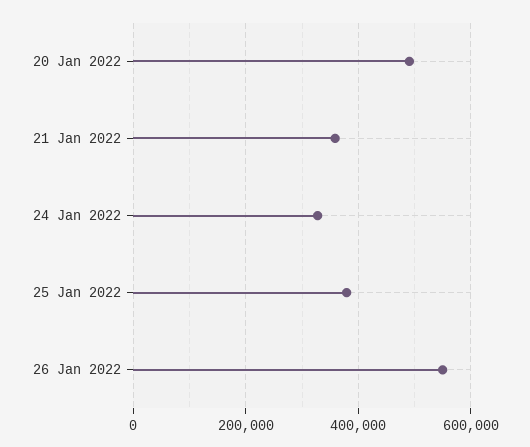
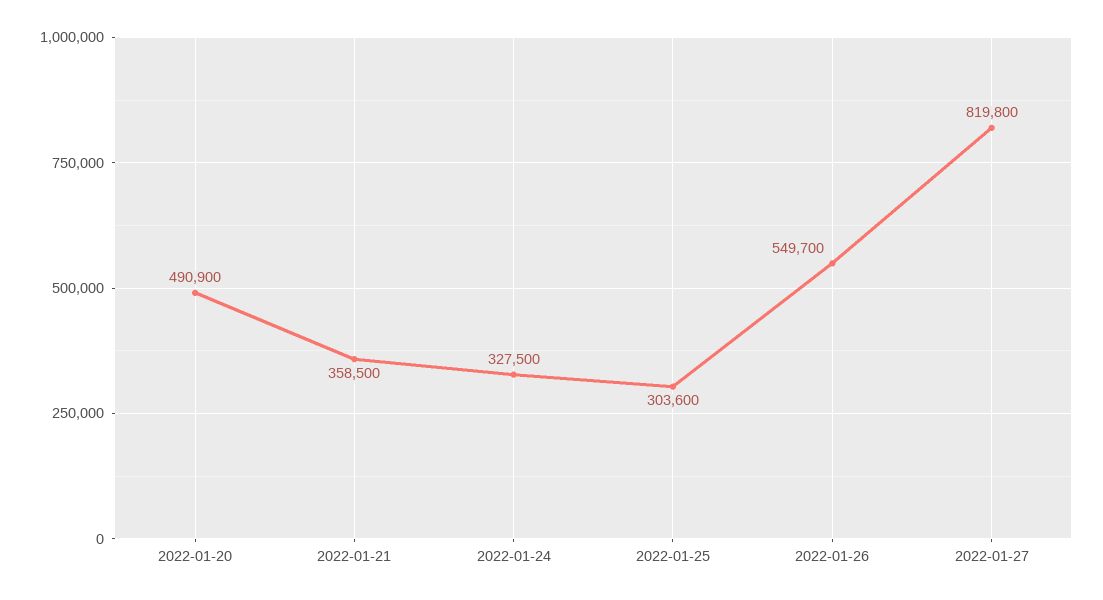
25 Jan 2022: 380000 -> 303600
2022-01-27: none -> 819800

